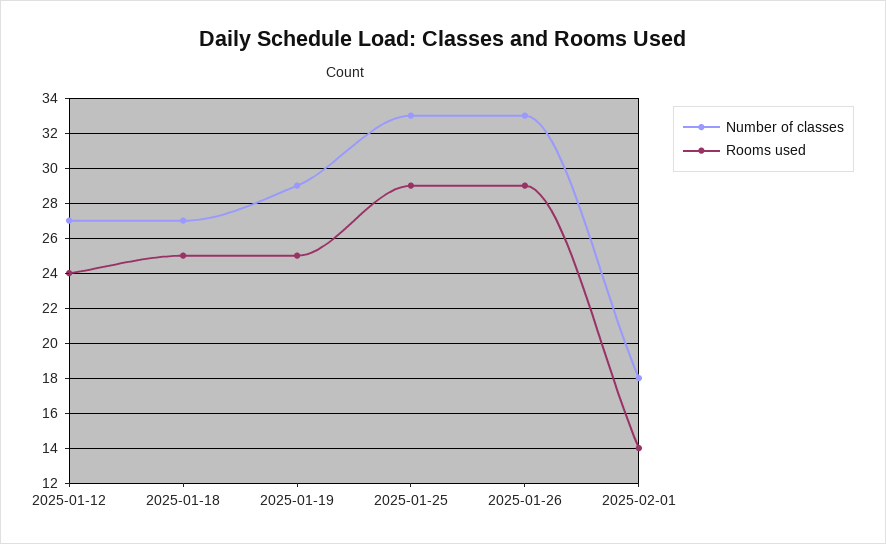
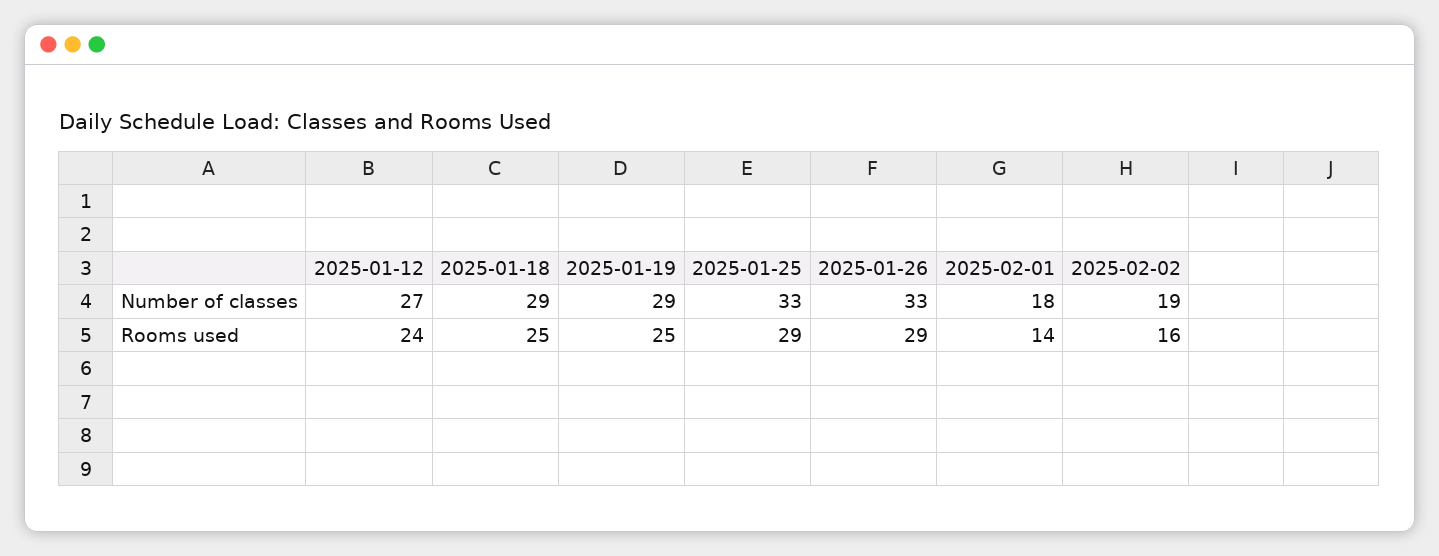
Number of classes, 2025-01-18: 27 -> 29
Number of classes, 2025-02-02: none -> 19
Rooms used, 2025-02-02: none -> 16

